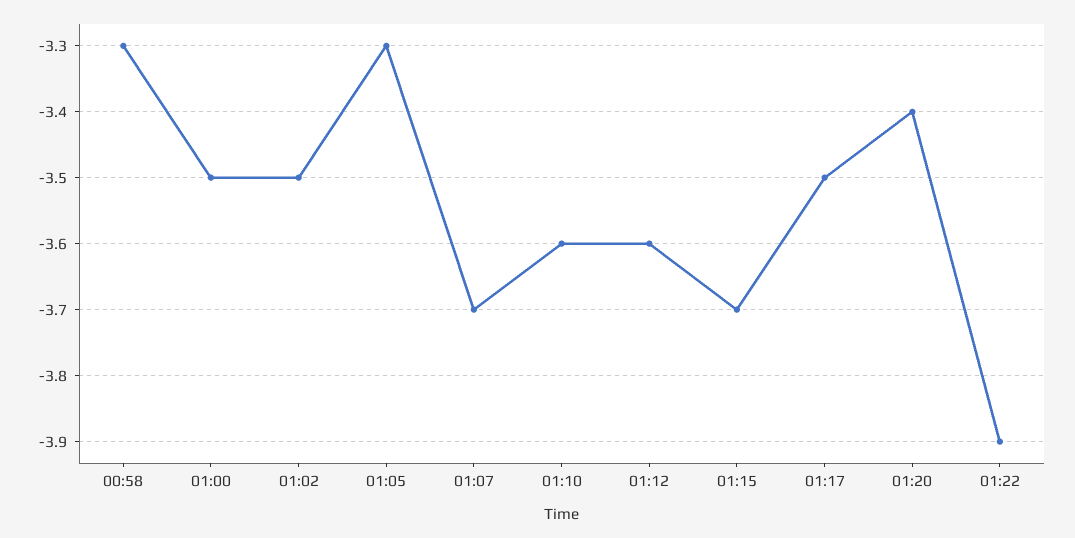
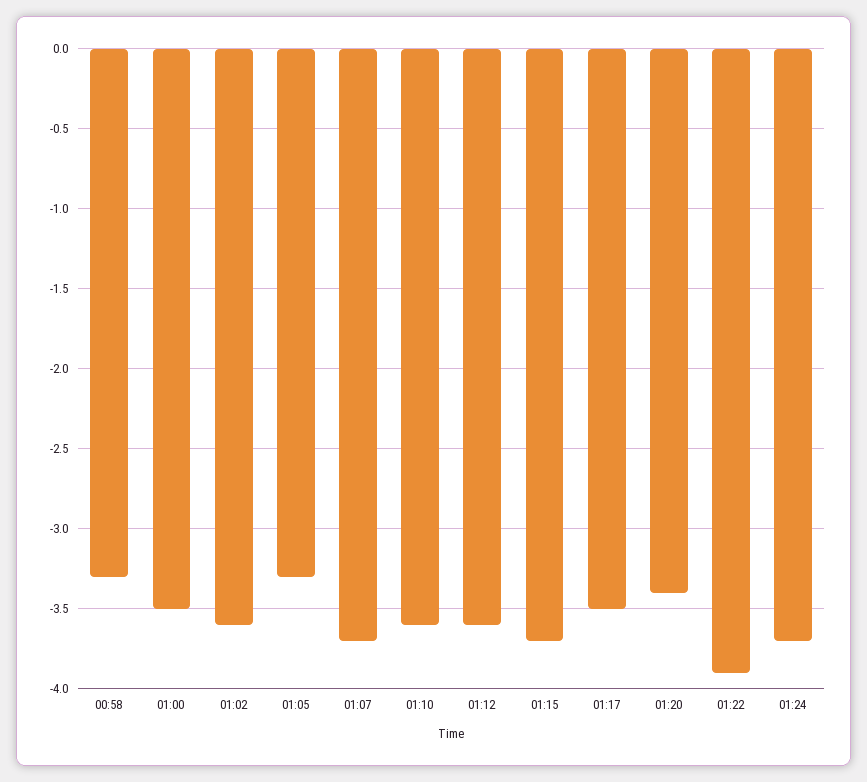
01:02: -3.5 -> -3.6
01:24: none -> -3.7

